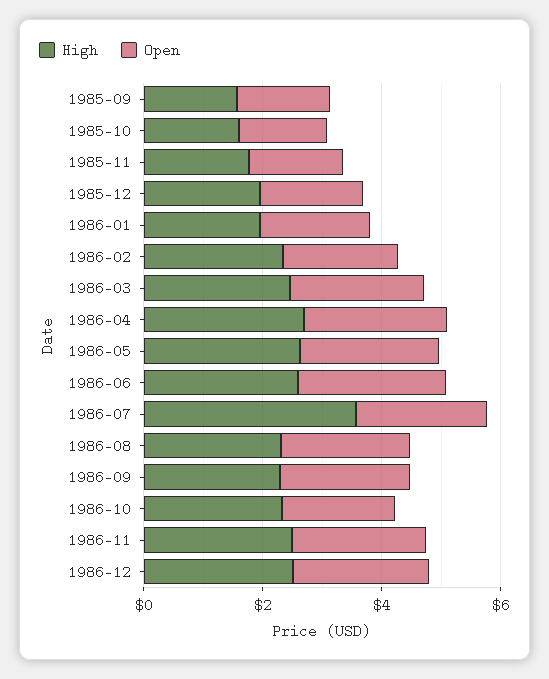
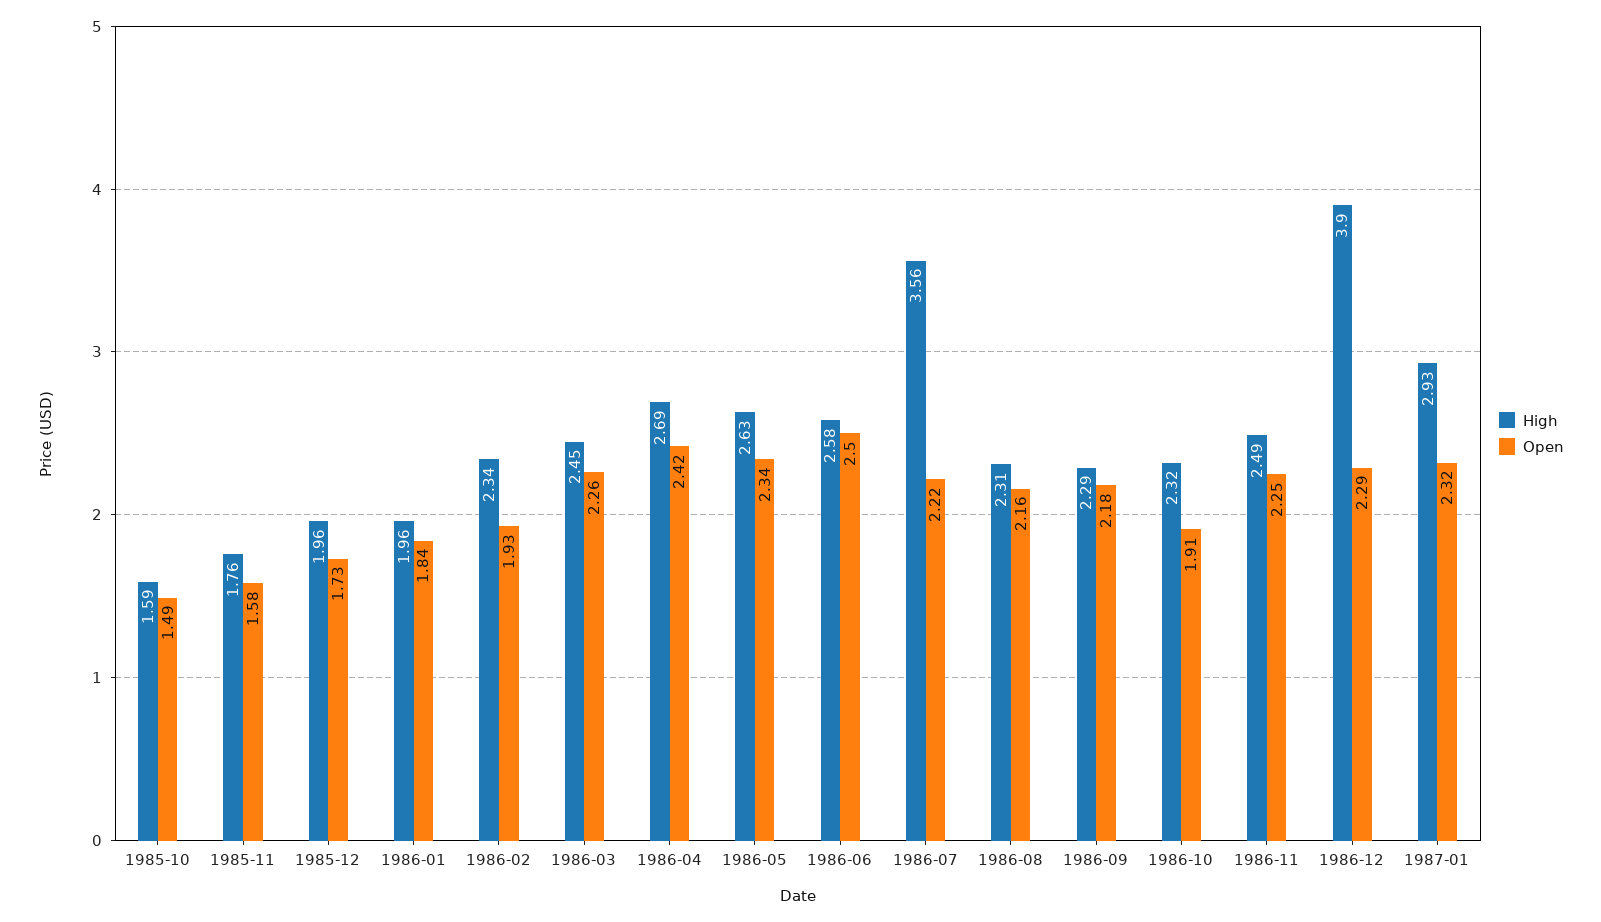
High, 1985-09: 1.5 -> none
Open, 1985-09: 1.5 -> none
High, 1986-12: 2.5 -> 3.9
High, 1987-01: none -> 2.93
Open, 1987-01: none -> 2.32

